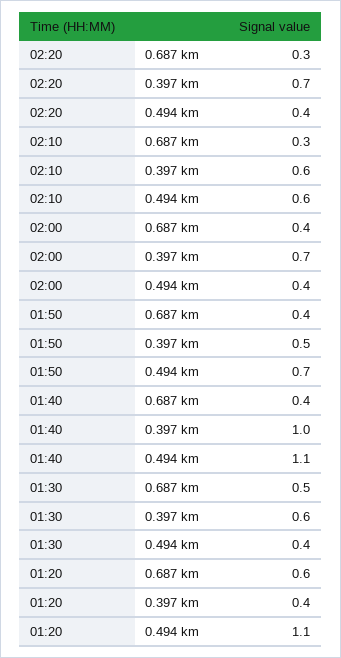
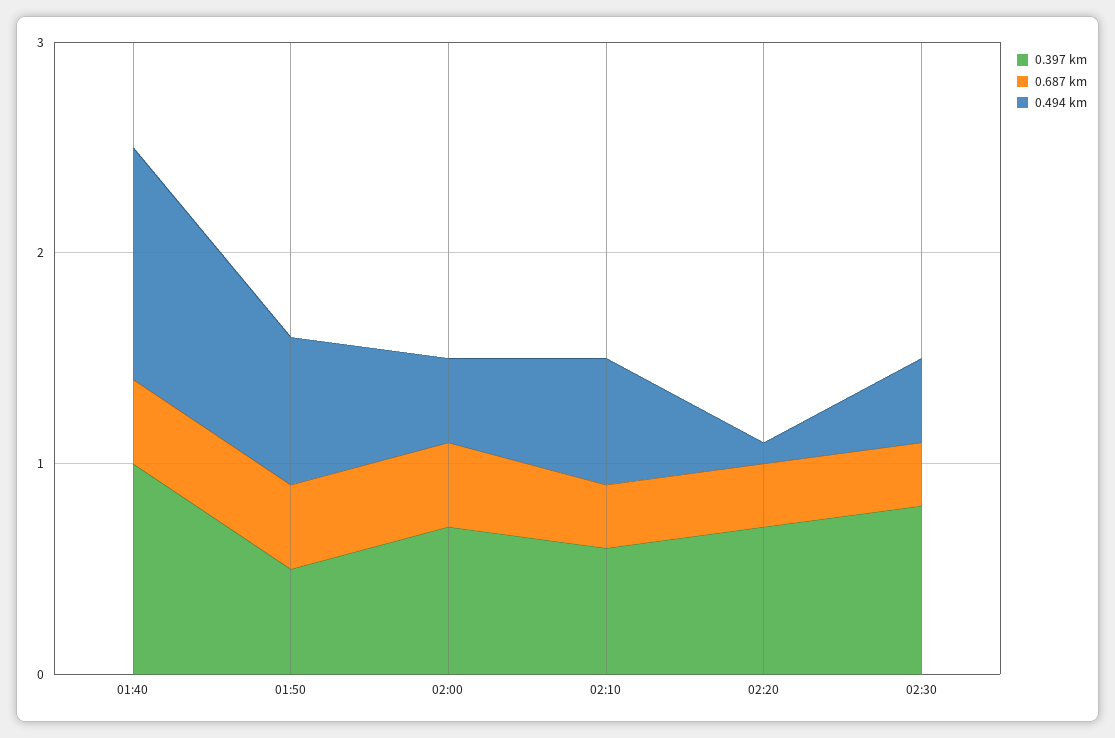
0.494 km, 02:20: 0.4 -> 0.1
0.687 km, 01:30: 0.5 -> none
0.397 km, 01:30: 0.6 -> none
0.494 km, 01:30: 0.4 -> none
0.687 km, 01:20: 0.6 -> none
0.397 km, 01:20: 0.4 -> none
0.494 km, 01:20: 1.1 -> none
0.397 km, 02:30: none -> 0.8
0.687 km, 02:30: none -> 0.3
0.494 km, 02:30: none -> 0.4

